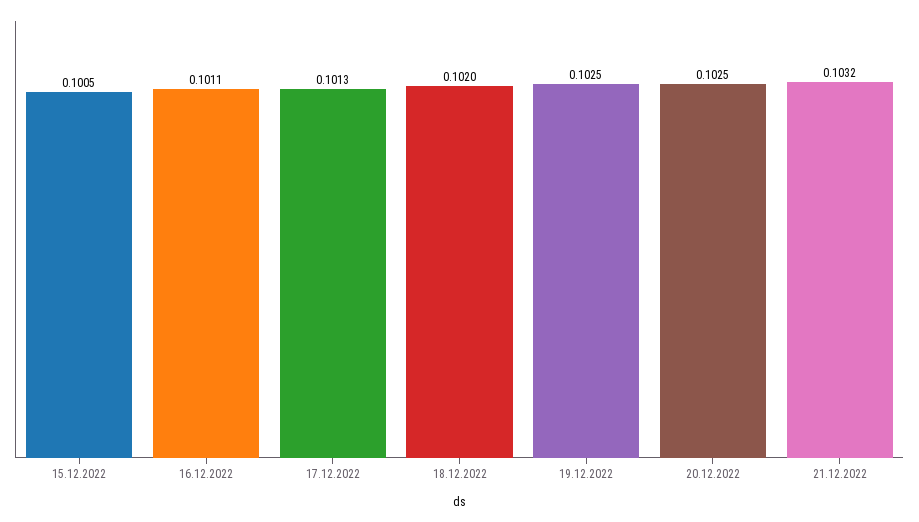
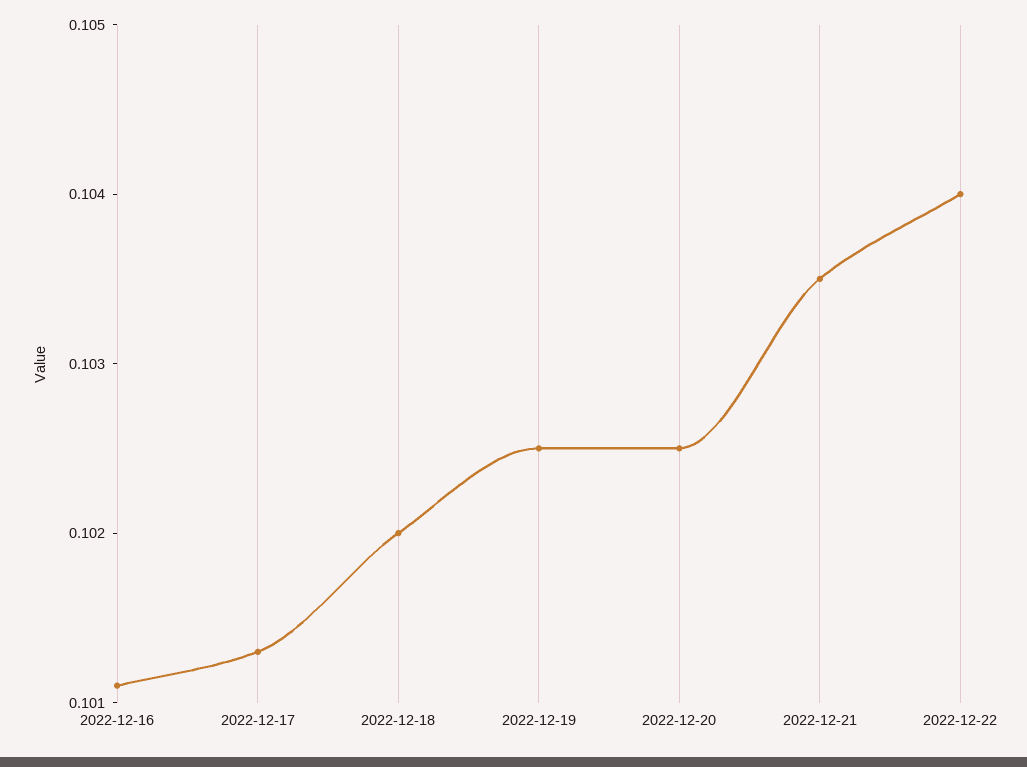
15.12.2022: 0.1005 -> none
21.12.2022: 0.1032 -> 0.1035
2022-12-22: none -> 0.104

